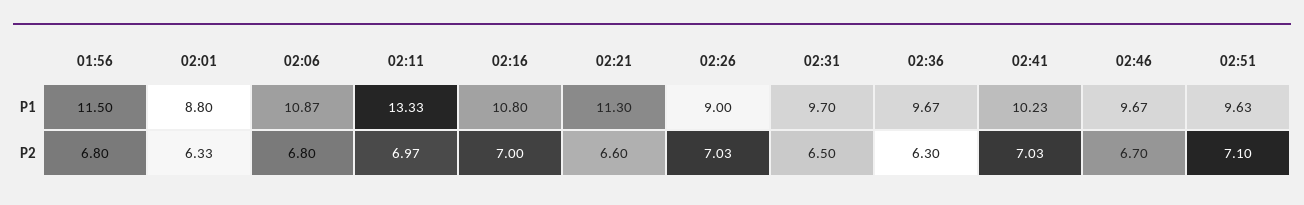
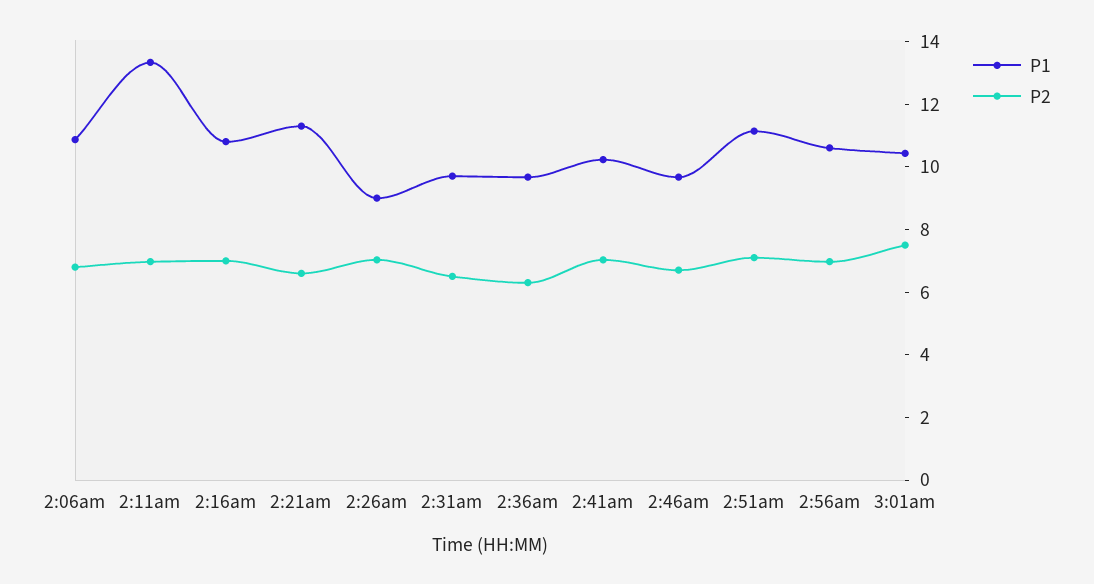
P1, 01:56: 11.5 -> none
P1, 02:01: 8.8 -> none
P1, 02:51: 9.63 -> 11
P2, 01:56: 6.8 -> none
P2, 02:01: 6.33 -> none
P1, 2:56am: none -> 10.5
P2, 2:56am: none -> 7
P1, 3:01am: none -> 10.5
P2, 3:01am: none -> 7.5

